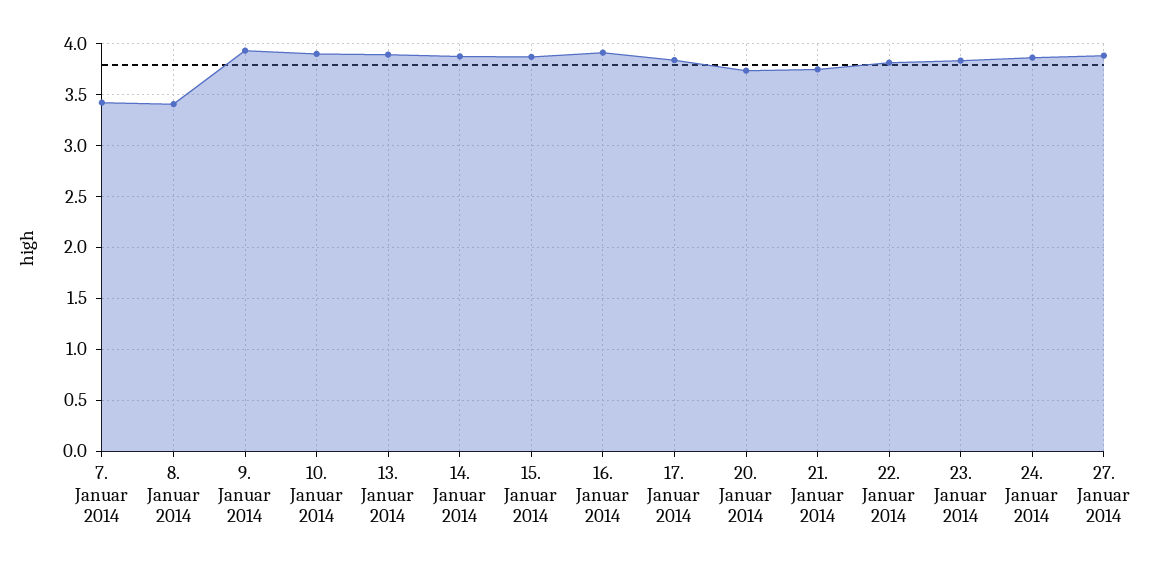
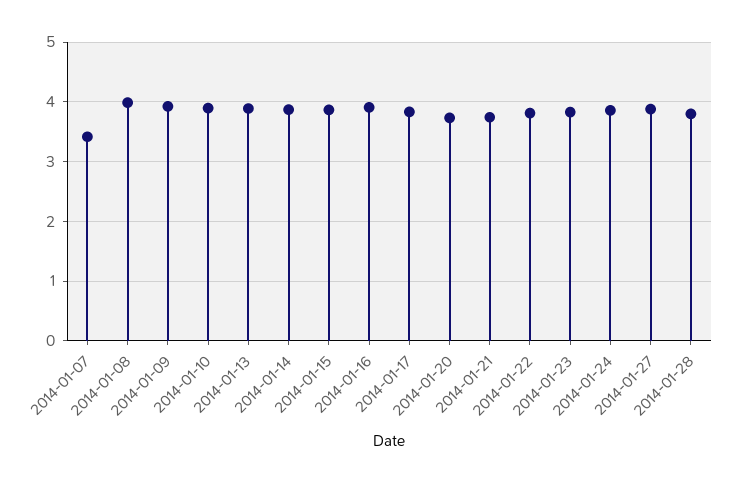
8. Januar 2014: 3.4 -> 4
2014-01-28: none -> 3.8

